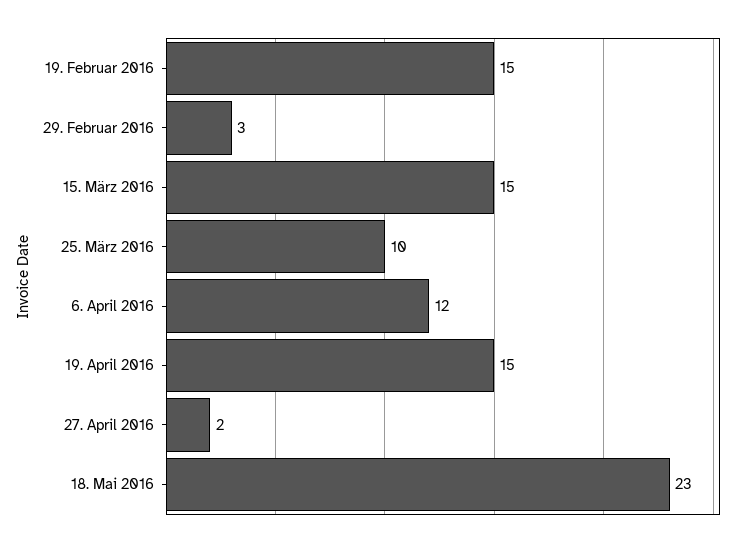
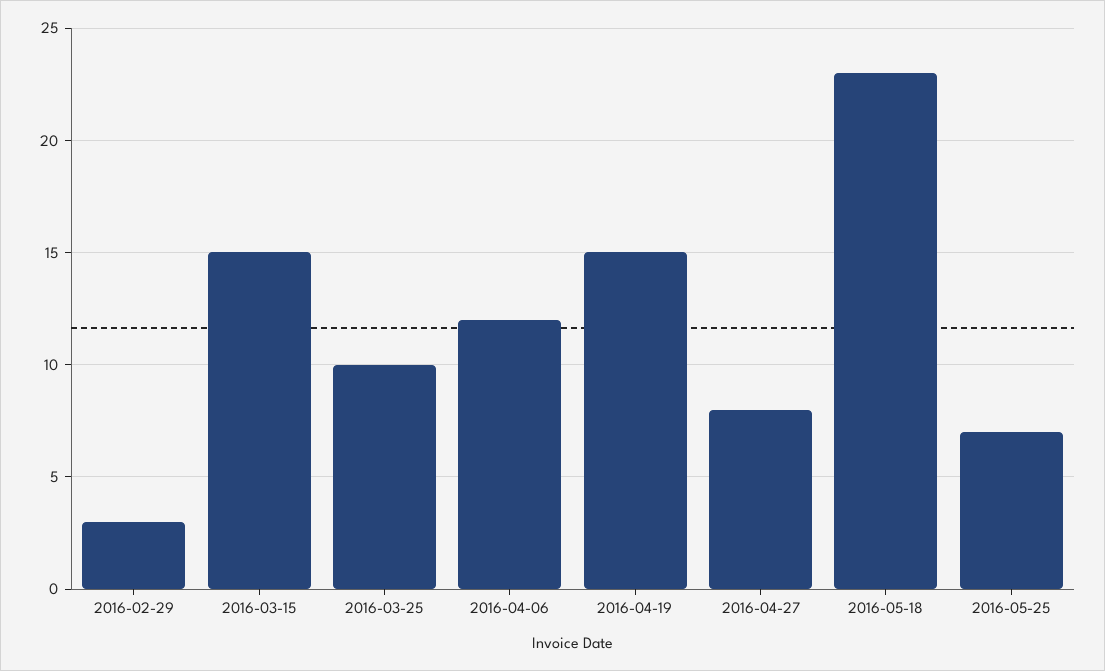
19. Februar 2016: 15 -> none
27. April 2016: 2 -> 8
2016-05-25: none -> 7

